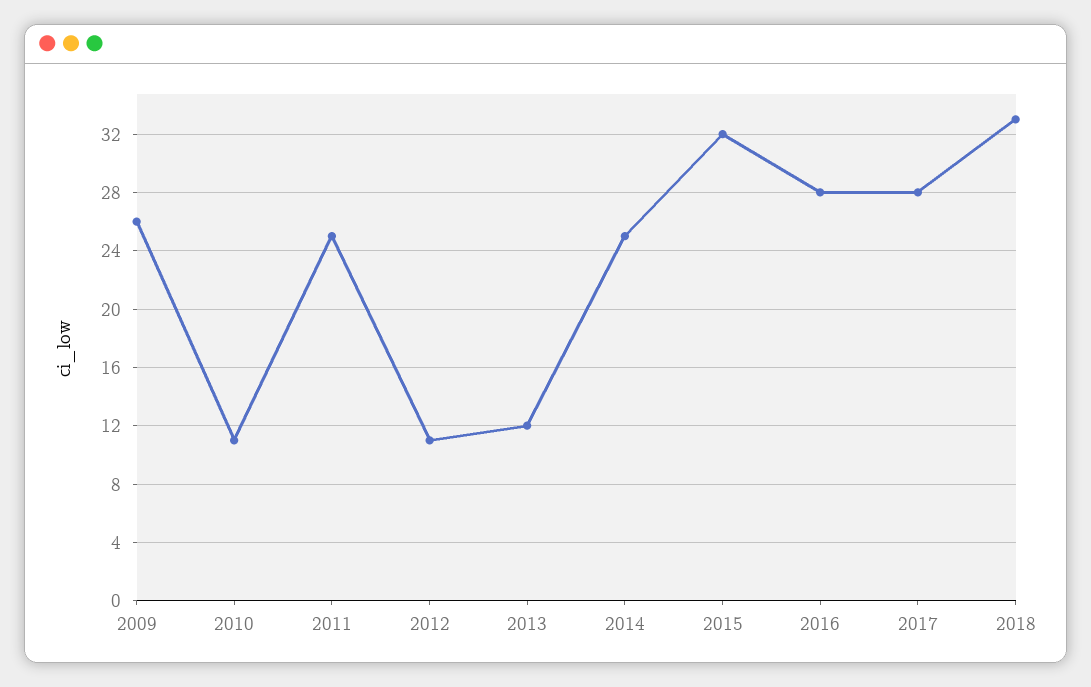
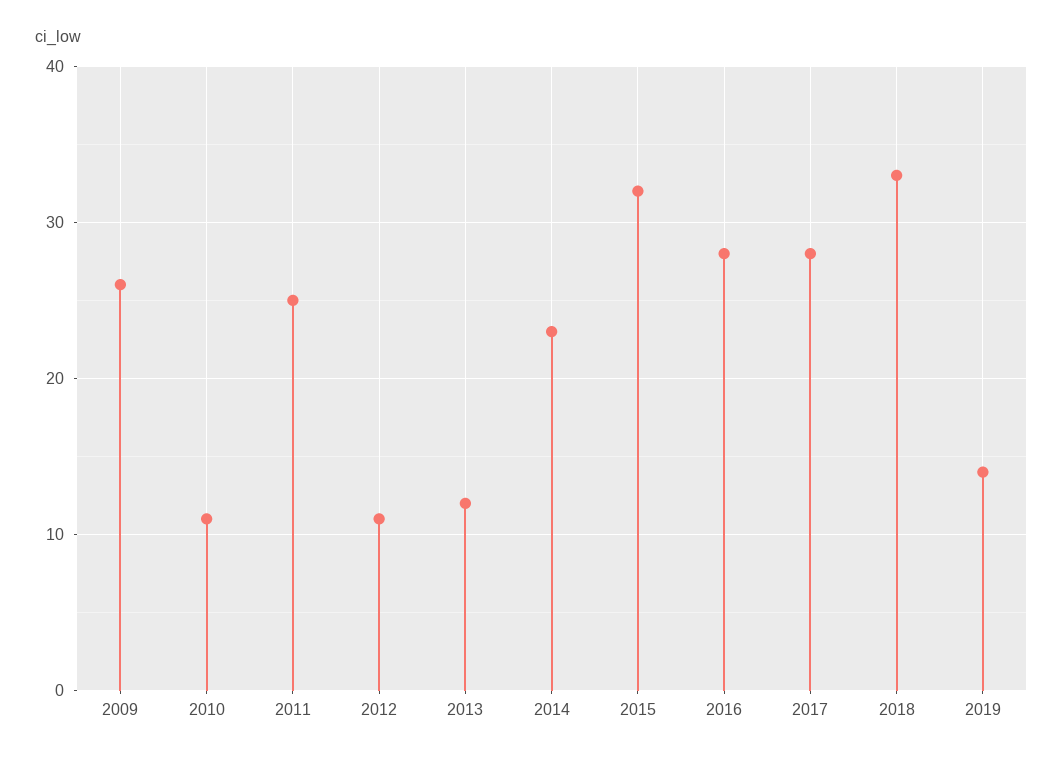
2014: 25 -> 23
2019: none -> 14

